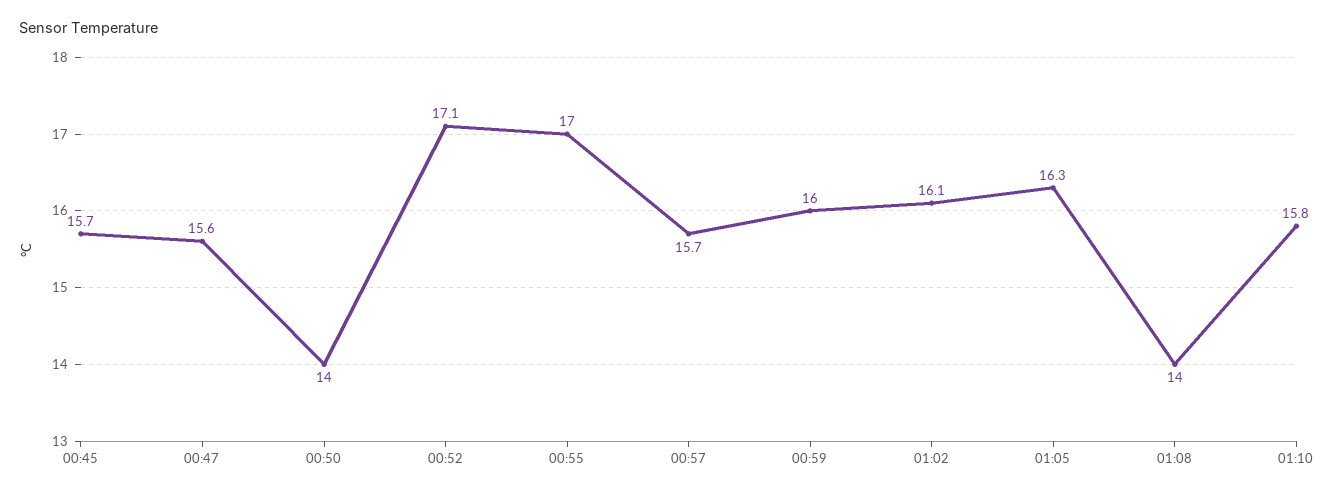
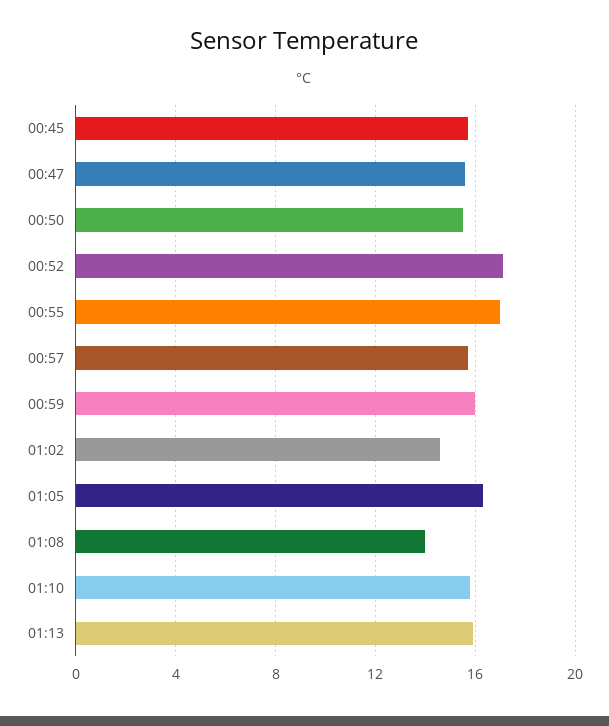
00:50: 14 -> 15.5
01:02: 16.1 -> 14.5
01:13: none -> 16

